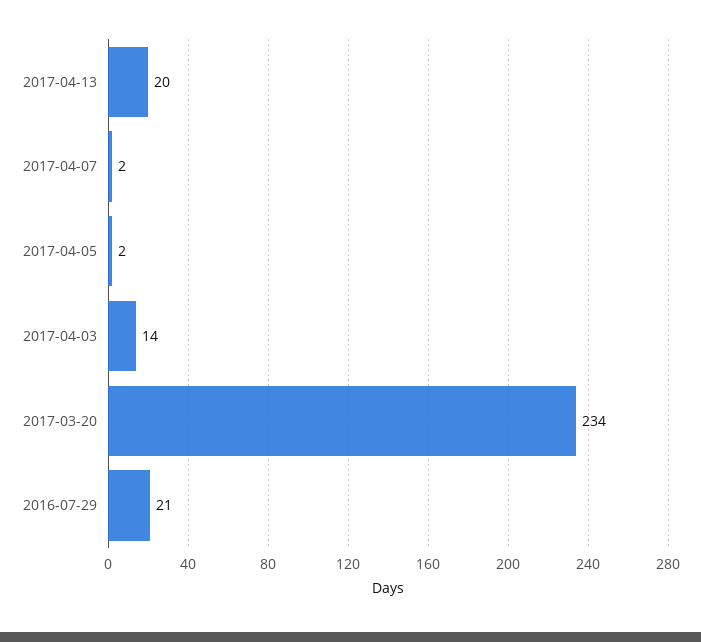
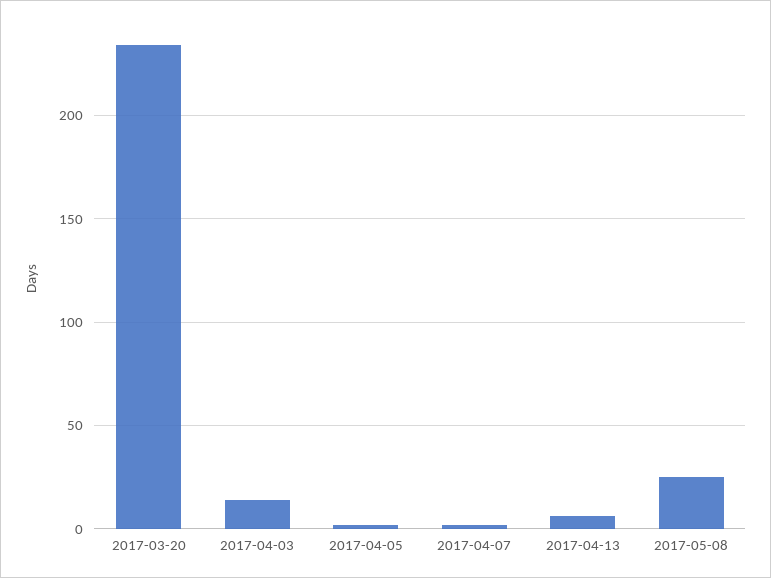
2017-04-13: 20 -> 5
2016-07-29: 21 -> none
2017-05-08: none -> 25

